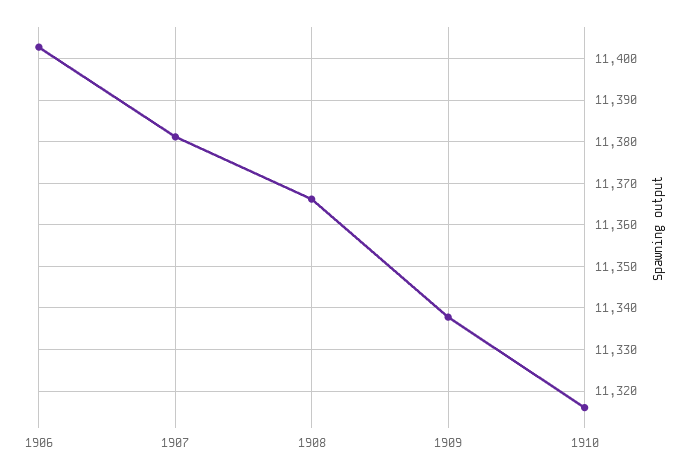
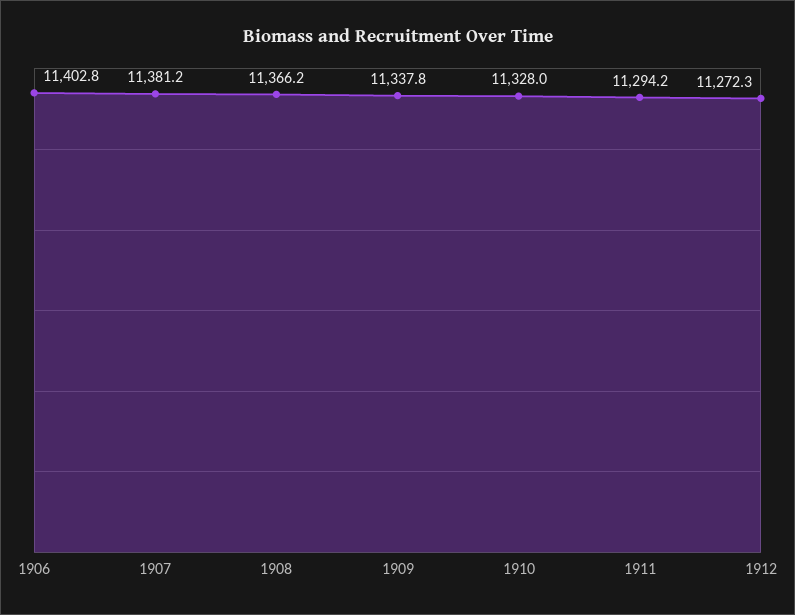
1910: 11316 -> 11328
1911: none -> 11294.2
1912: none -> 11272.3

